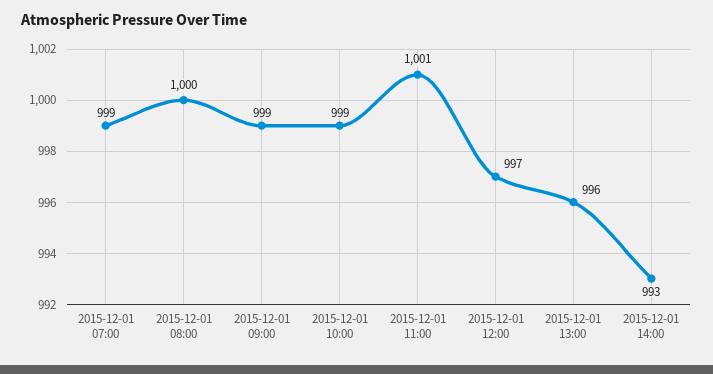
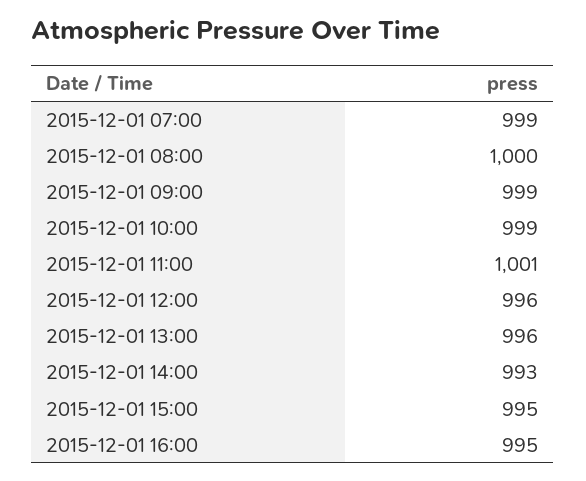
2015-12-01 12:00: 997 -> 996
2015-12-01 15:00: none -> 995
2015-12-01 16:00: none -> 995

